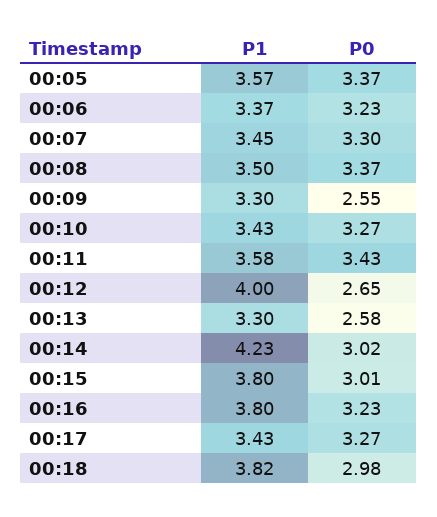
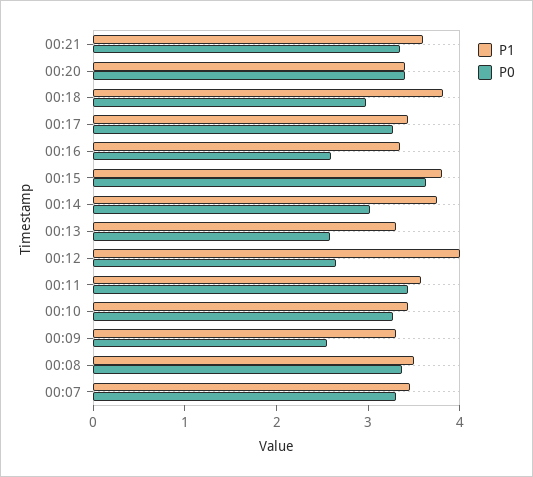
P1, 00:05: 3.57 -> none
P0, 00:05: 3.37 -> none
P1, 00:06: 3.37 -> none
P0, 00:06: 3.23 -> none
P1, 00:14: 4.23 -> 3.8
P0, 00:15: 3.01 -> 3.6
P1, 00:16: 3.8 -> 3.4
P0, 00:16: 3.23 -> 2.6
P1, 00:21: none -> 3.6
P0, 00:21: none -> 3.4
P1, 00:20: none -> 3.4
P0, 00:20: none -> 3.4

